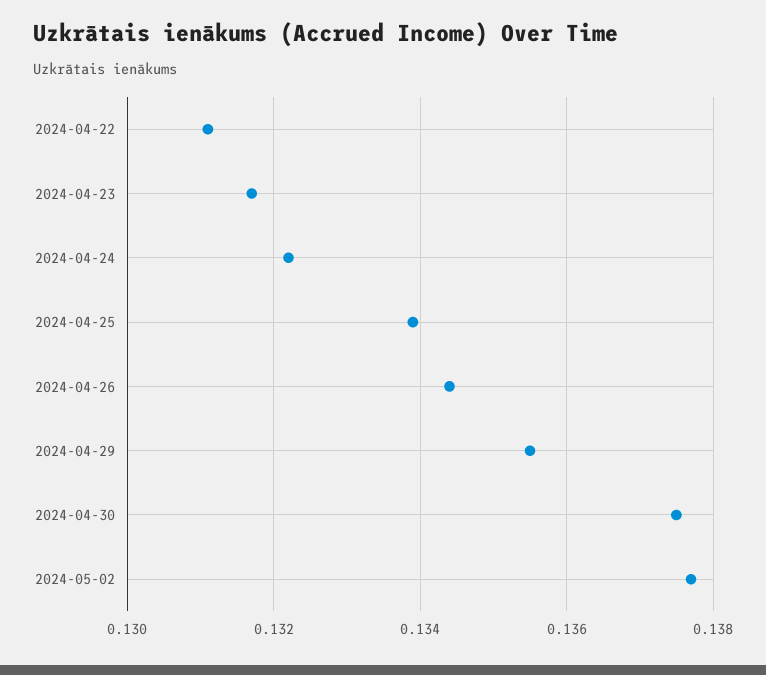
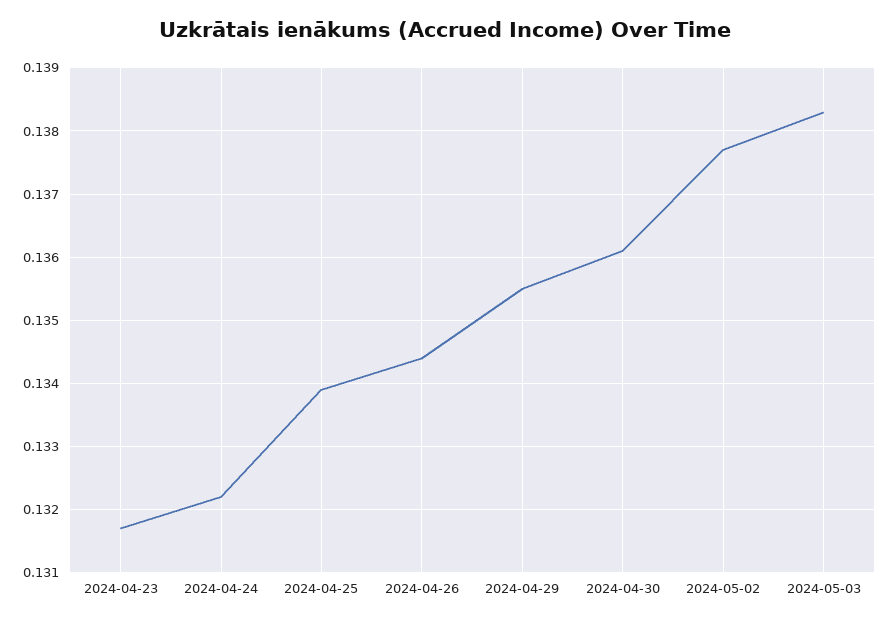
2024-04-22: 0.131 -> none
2024-04-30: 0.1375 -> 0.1361
2024-05-03: none -> 0.1383

